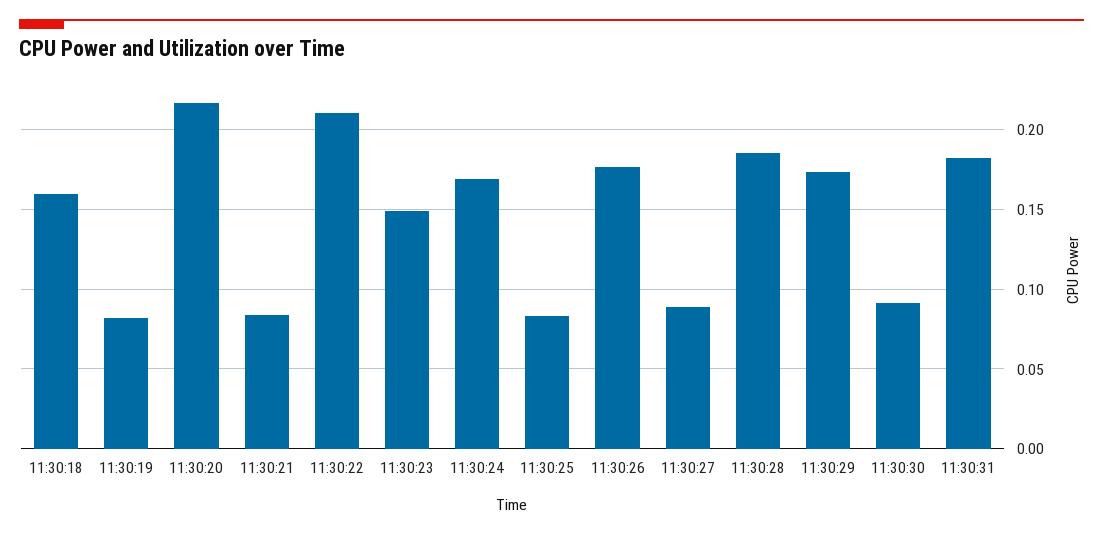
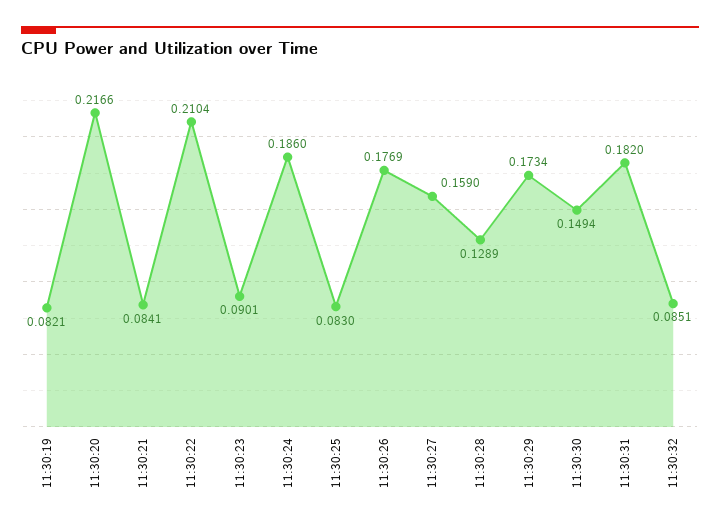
11:30:18: 0.16 -> none
11:30:23: 0.15 -> 0.0901
11:30:24: 0.17 -> 0.186
11:30:27: 0.09 -> 0.159
11:30:28: 0.185 -> 0.1289
11:30:30: 0.09 -> 0.1494
11:30:32: none -> 0.0851

